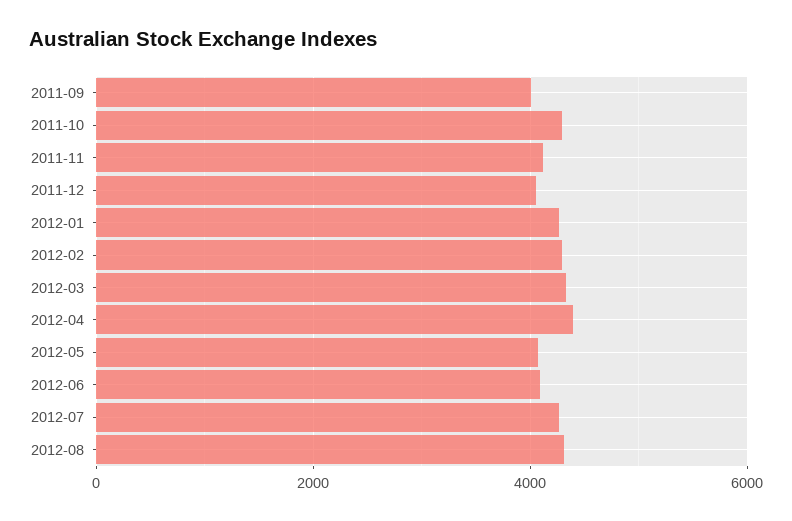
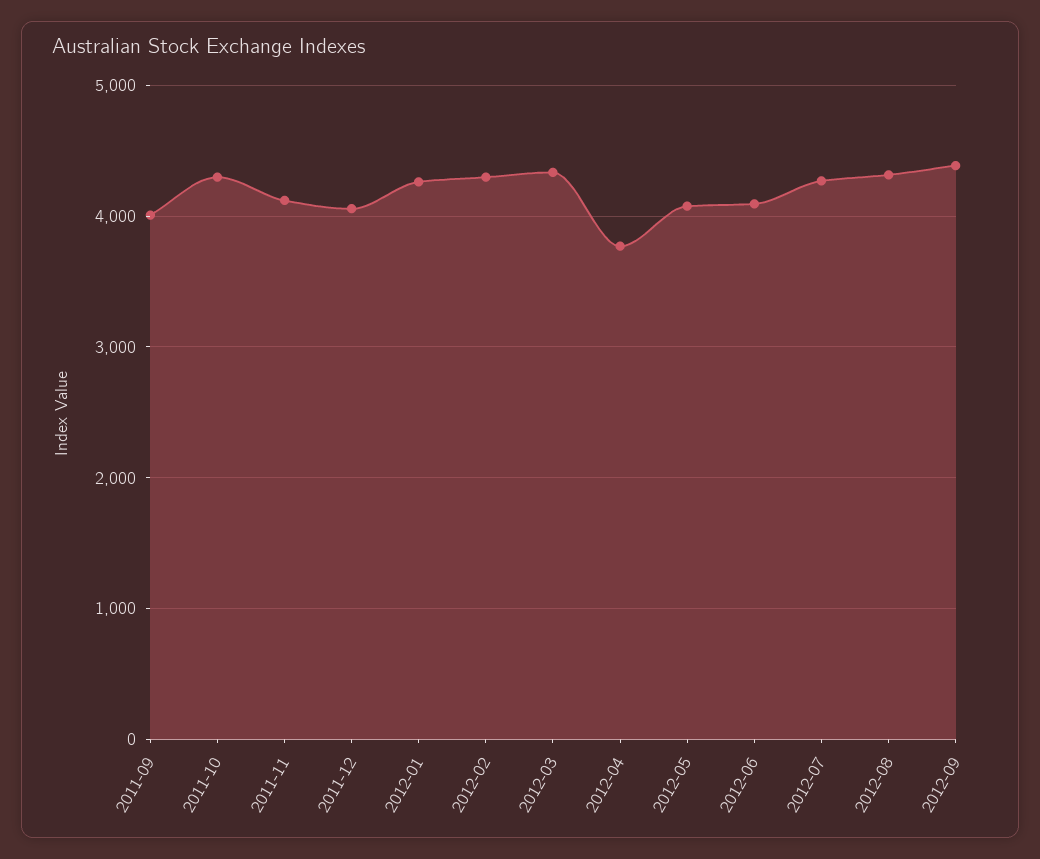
2012-04: 4400 -> 3800
2012-09: none -> 4400

